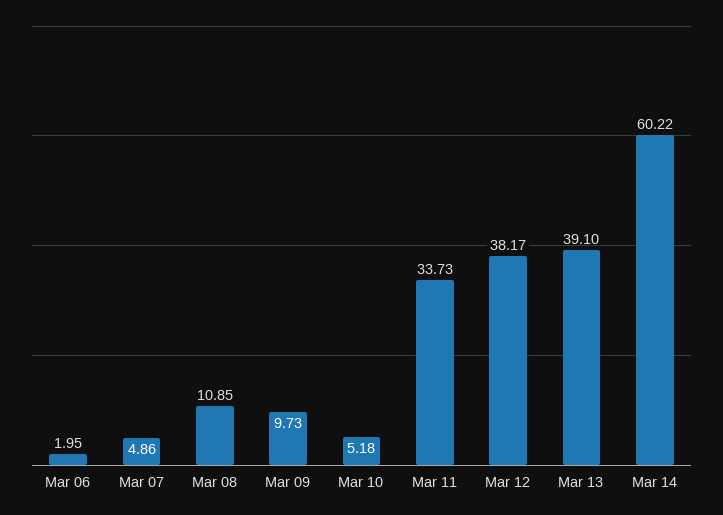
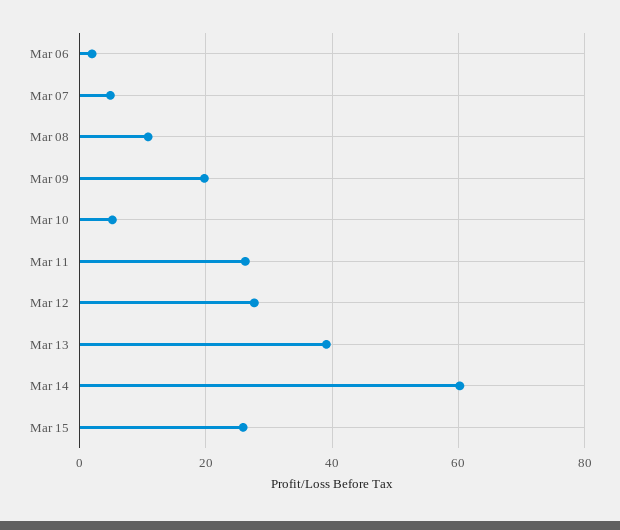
Mar 09: 9.73 -> 20
Mar 11: 33.73 -> 26
Mar 12: 38.17 -> 28
Mar 15: none -> 26

